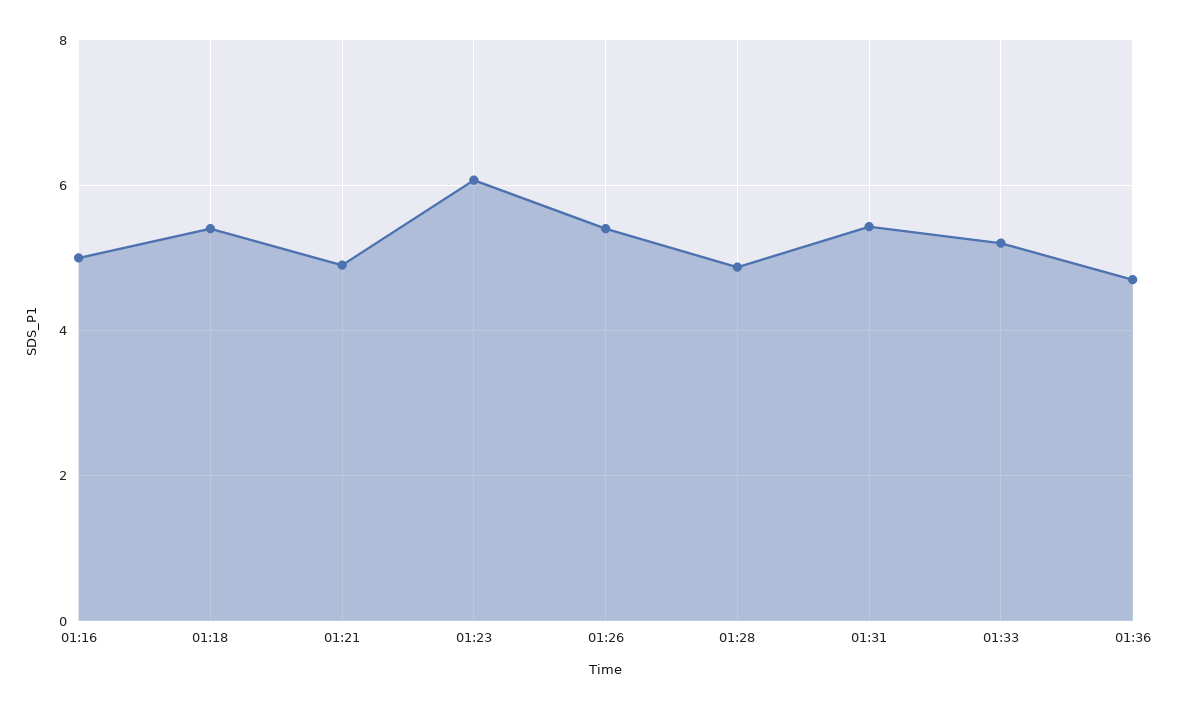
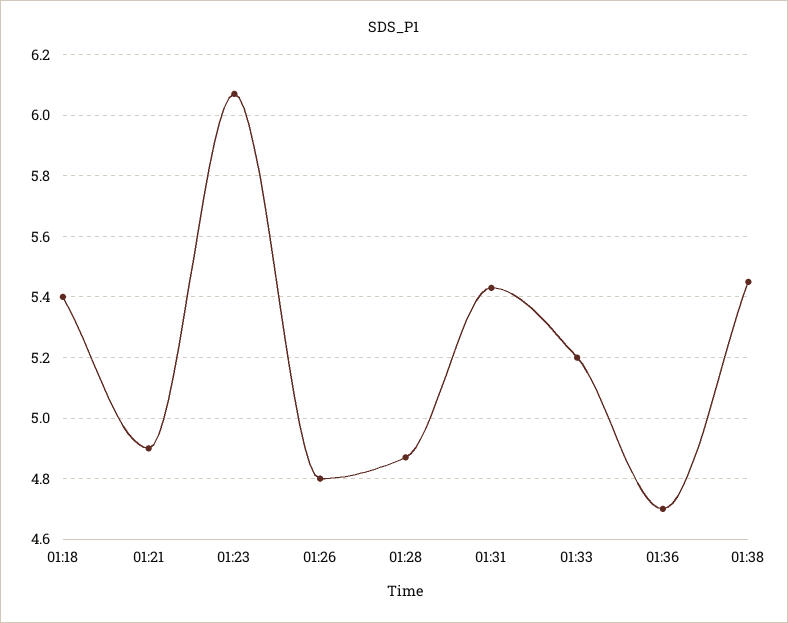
01:16: 5 -> none
01:26: 5.4 -> 4.8
01:38: none -> 5.45

